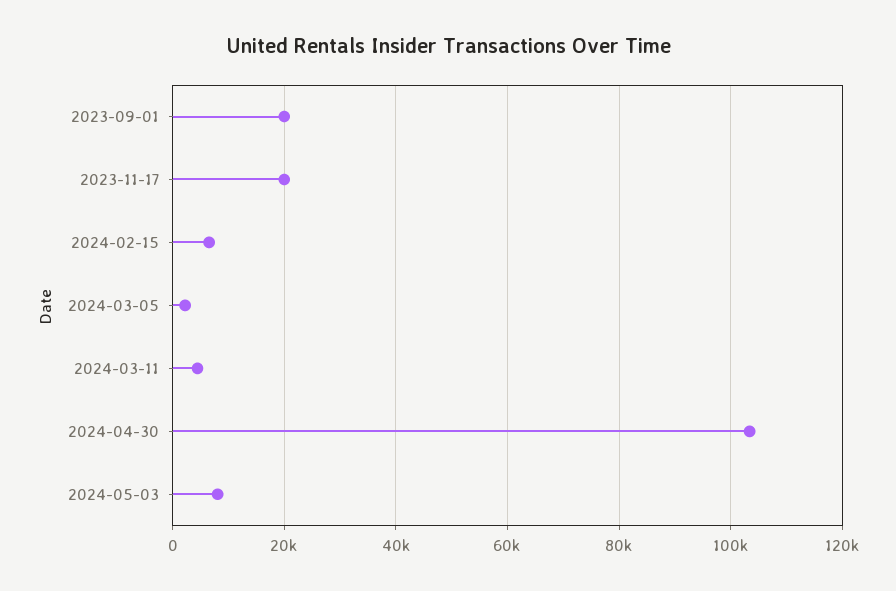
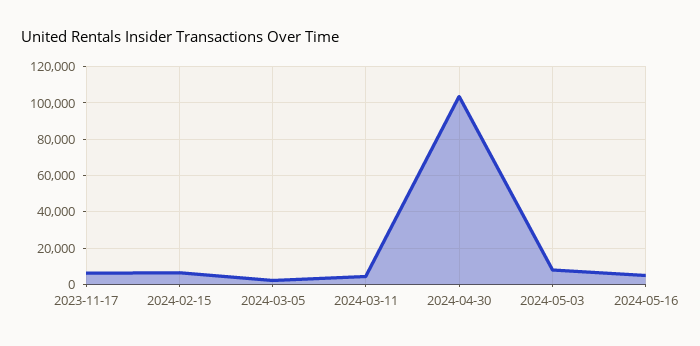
2023-09-01: 20000 -> none
2023-11-17: 20000 -> 5000
2024-05-16: none -> 5000

